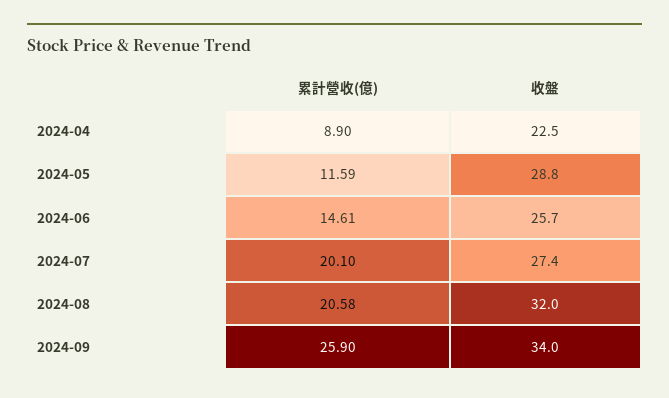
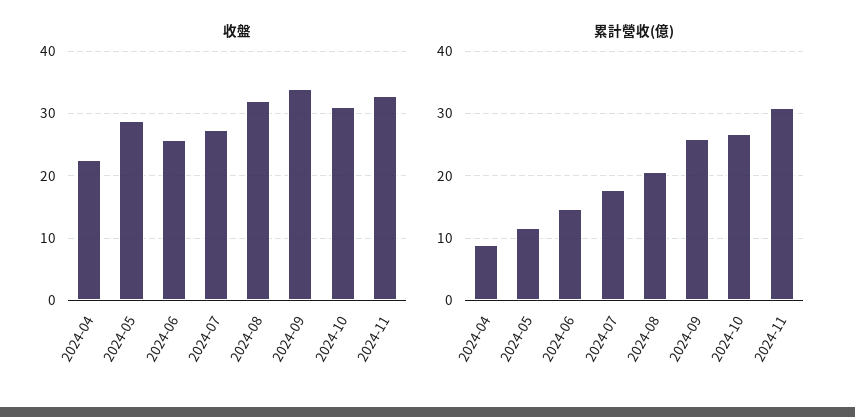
累計營收(億), 2024-07: 20.1 -> 18
收盤, 2024-10: none -> 31
收盤, 2024-11: none -> 33
累計營收(億), 2024-10: none -> 27
累計營收(億), 2024-11: none -> 31

